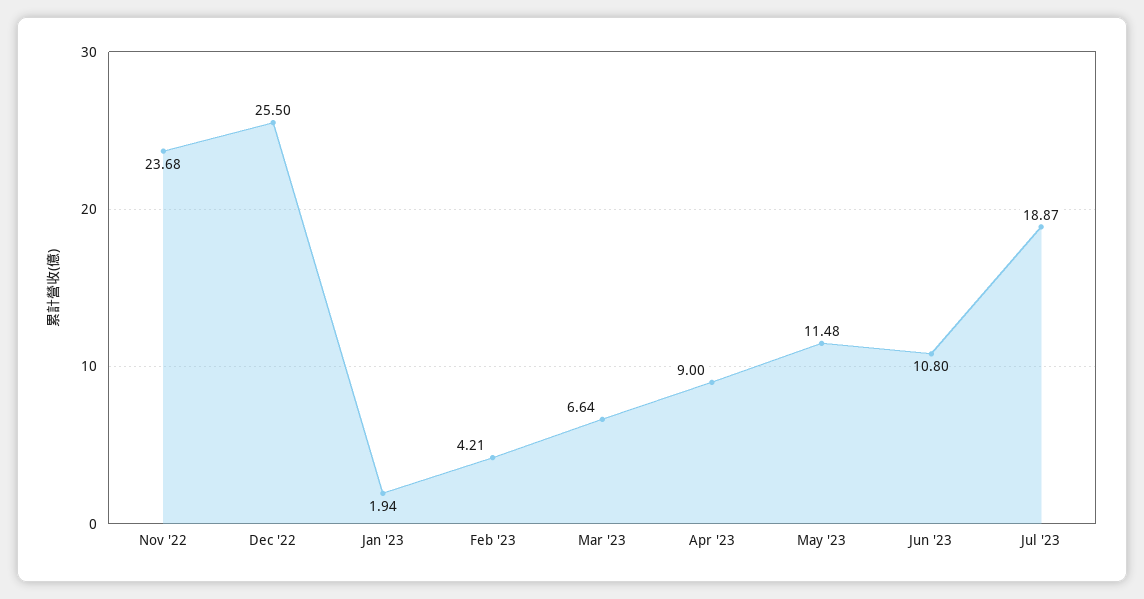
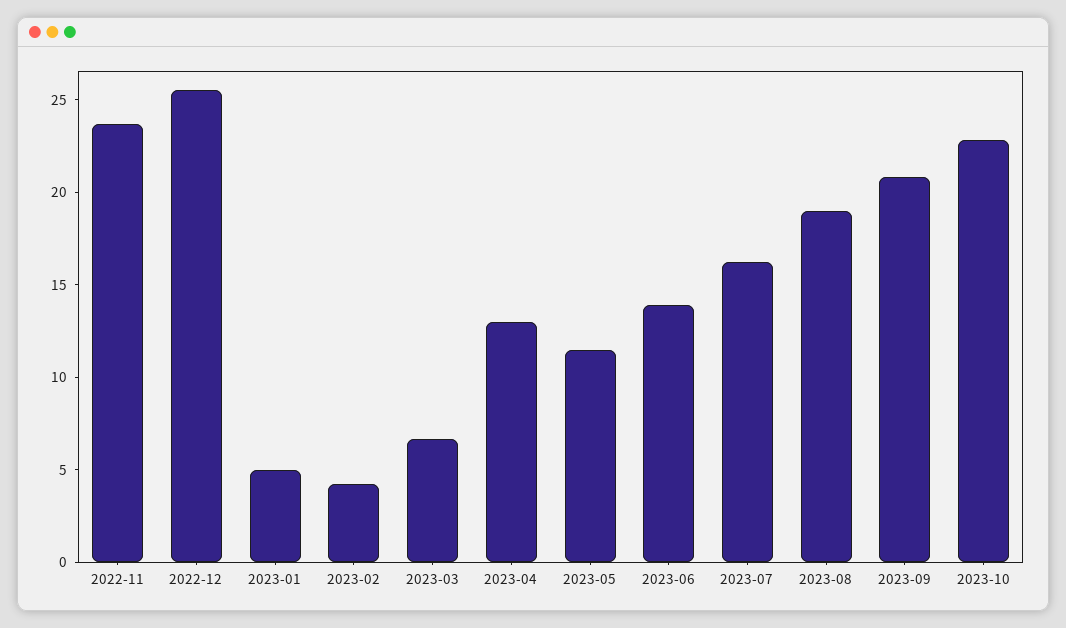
Jan '23: 1.94 -> 5
Apr '23: 9 -> 13
Jun '23: 10.8 -> 14
Jul '23: 18.87 -> 16
2023-08: none -> 19
2023-09: none -> 21
2023-10: none -> 23

